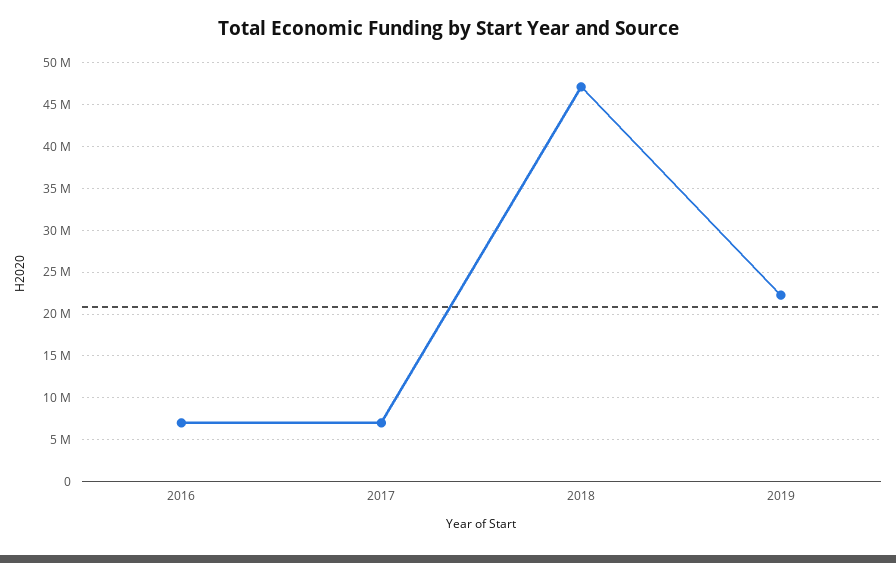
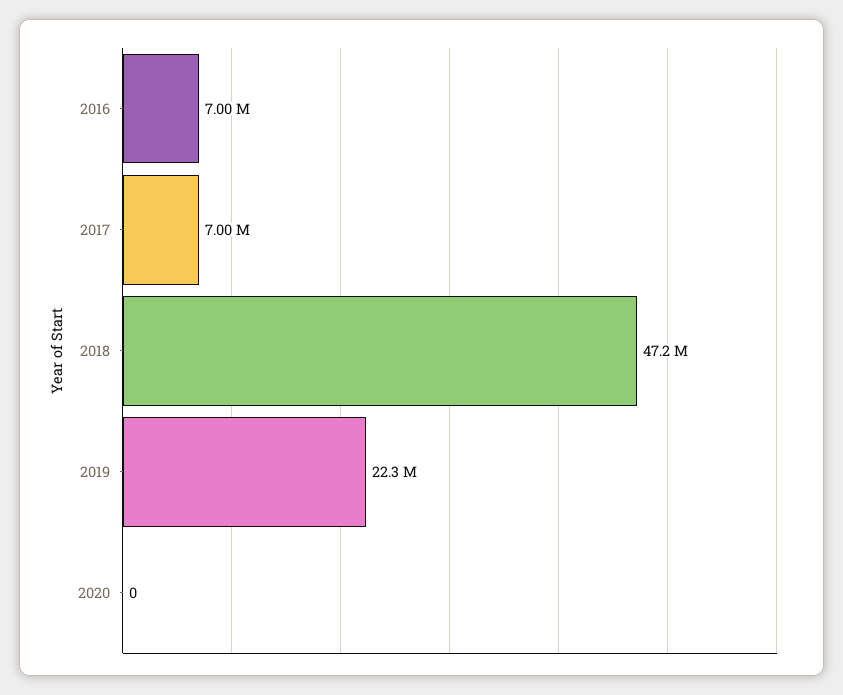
2020: none -> 0

